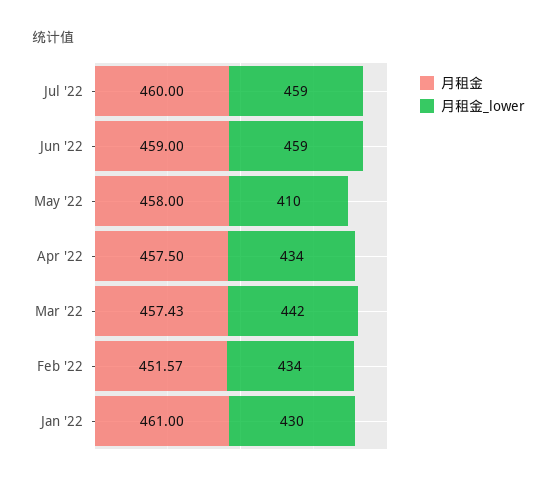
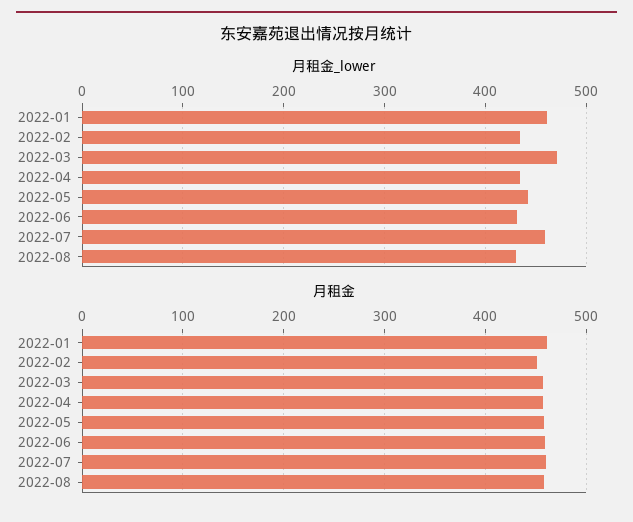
月租金_lower, Jun '22: 459 -> 430
月租金_lower, May '22: 410 -> 440
月租金_lower, Mar '22: 442 -> 470
月租金_lower, Jan '22: 430 -> 460
月租金_lower, 2022-08: none -> 430
月租金, 2022-08: none -> 460

